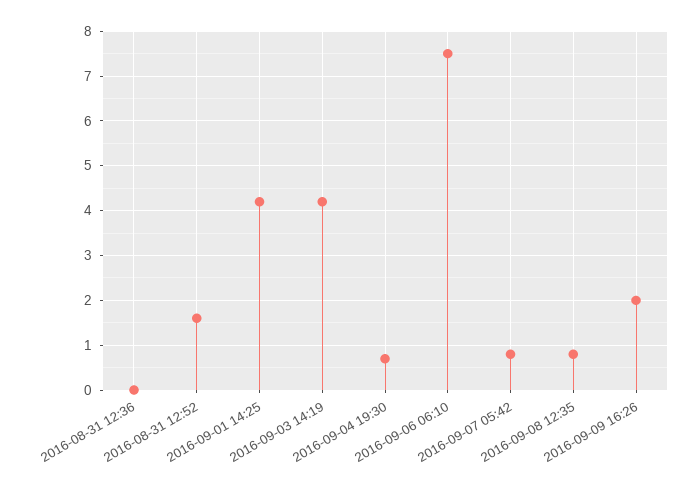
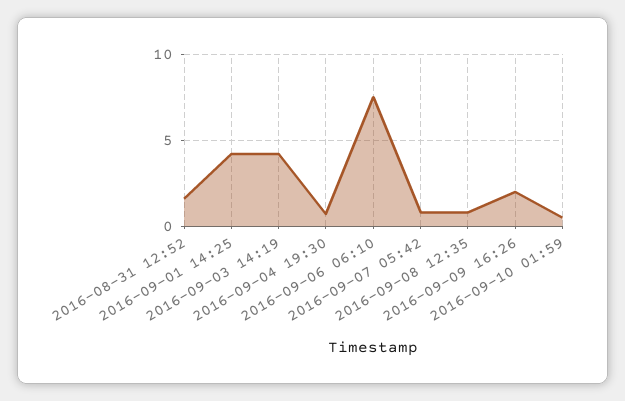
2016-08-31 12:36: 0 -> none
2016-09-10 01:59: none -> 0.5

